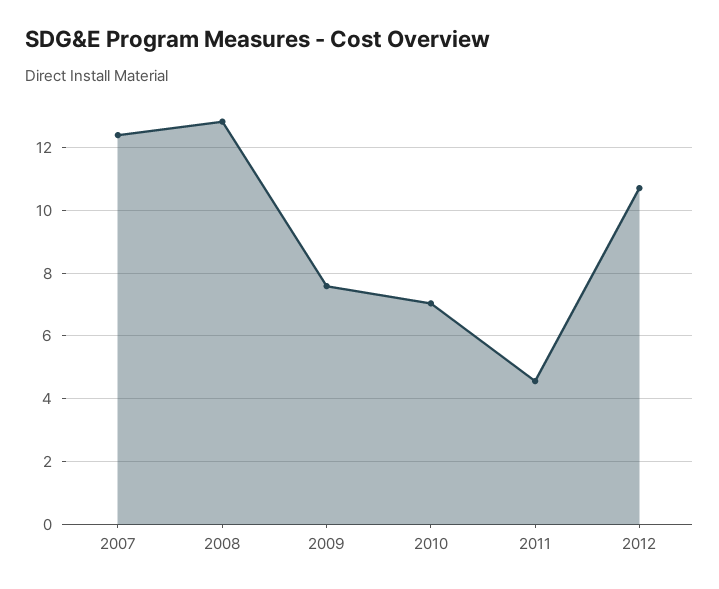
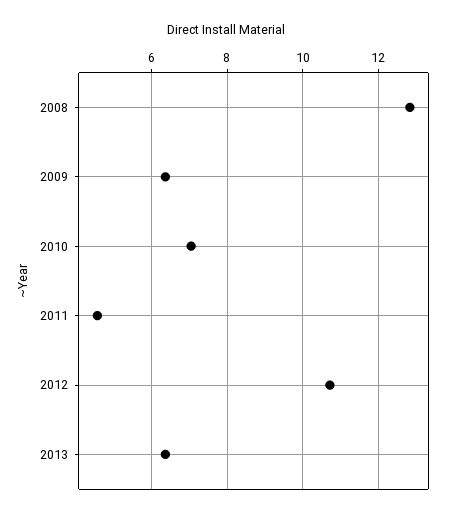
2007: 12.4 -> none
2009: 7.6 -> 6.4
2013: none -> 6.4

